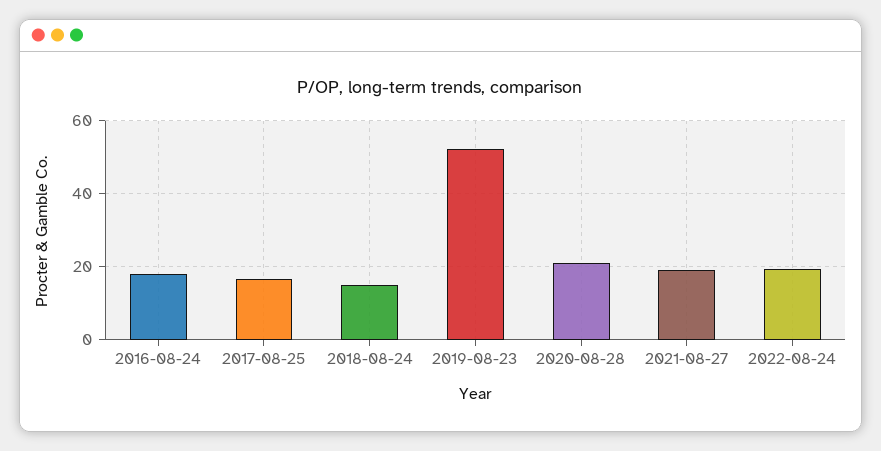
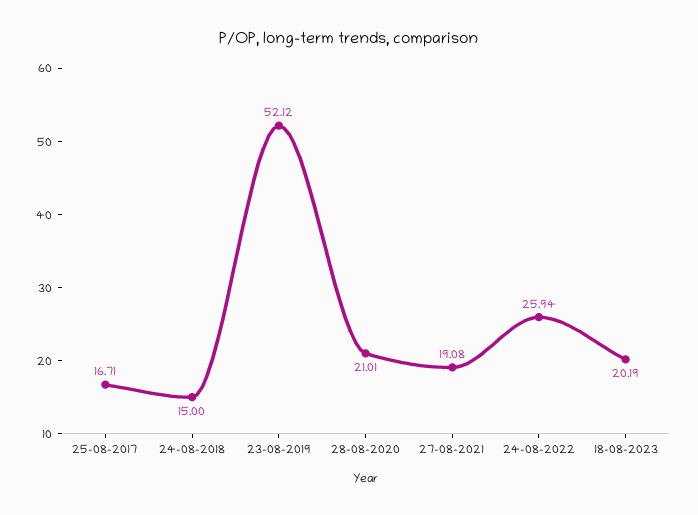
2016-08-24: 18 -> none
2022-08-24: 20 -> 25.94
18-08-2023: none -> 20.19

